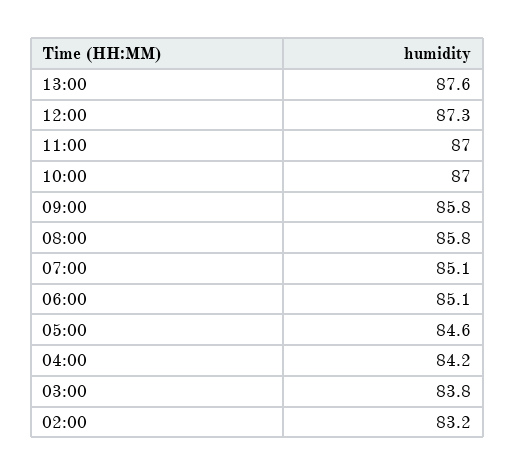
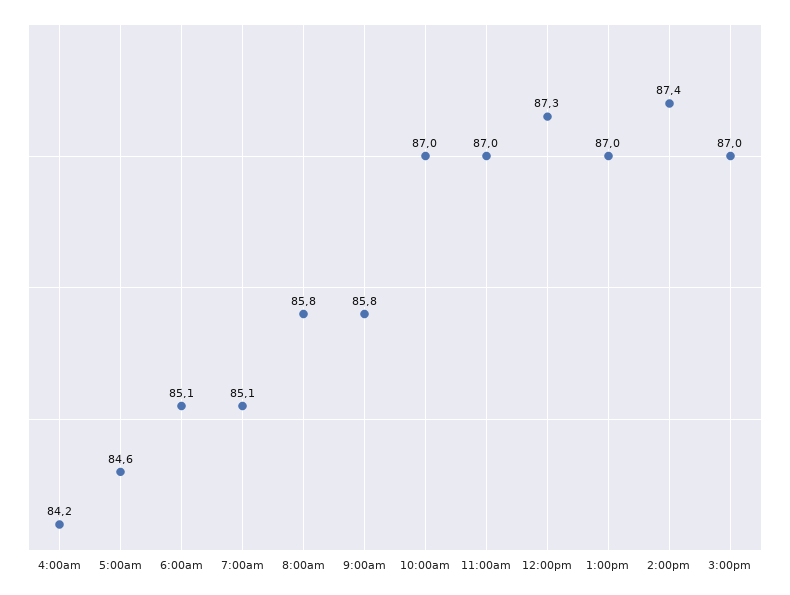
13:00: 87.6 -> 87
03:00: 83.8 -> none
02:00: 83.2 -> none
2:00pm: none -> 87.4
3:00pm: none -> 87

